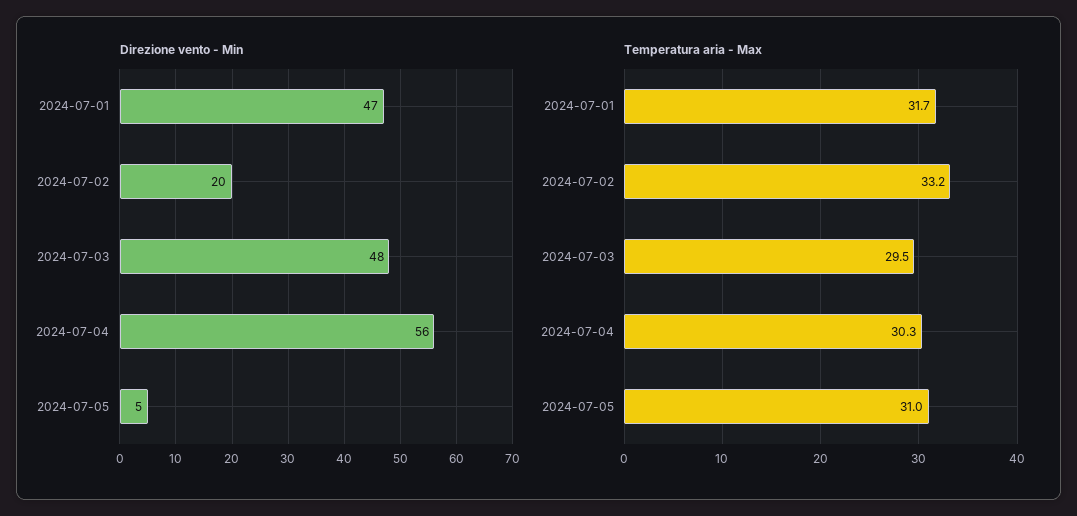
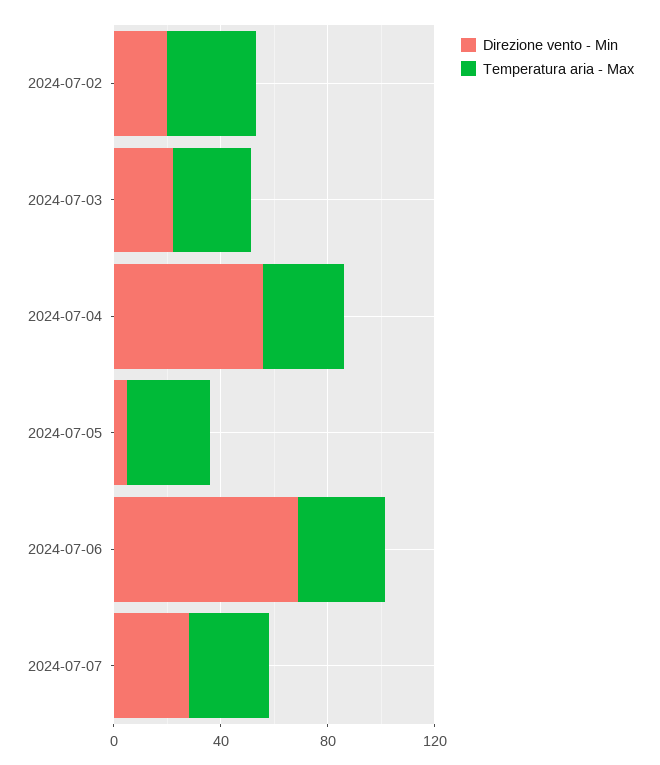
Direzione vento - Min, 2024-07-01: 47 -> none
Direzione vento - Min, 2024-07-03: 48 -> 20
Temperatura aria - Max, 2024-07-01: 31.7 -> none
Direzione vento - Min, 2024-07-06: none -> 70
Temperatura aria - Max, 2024-07-06: none -> 30
Direzione vento - Min, 2024-07-07: none -> 30
Temperatura aria - Max, 2024-07-07: none -> 30

